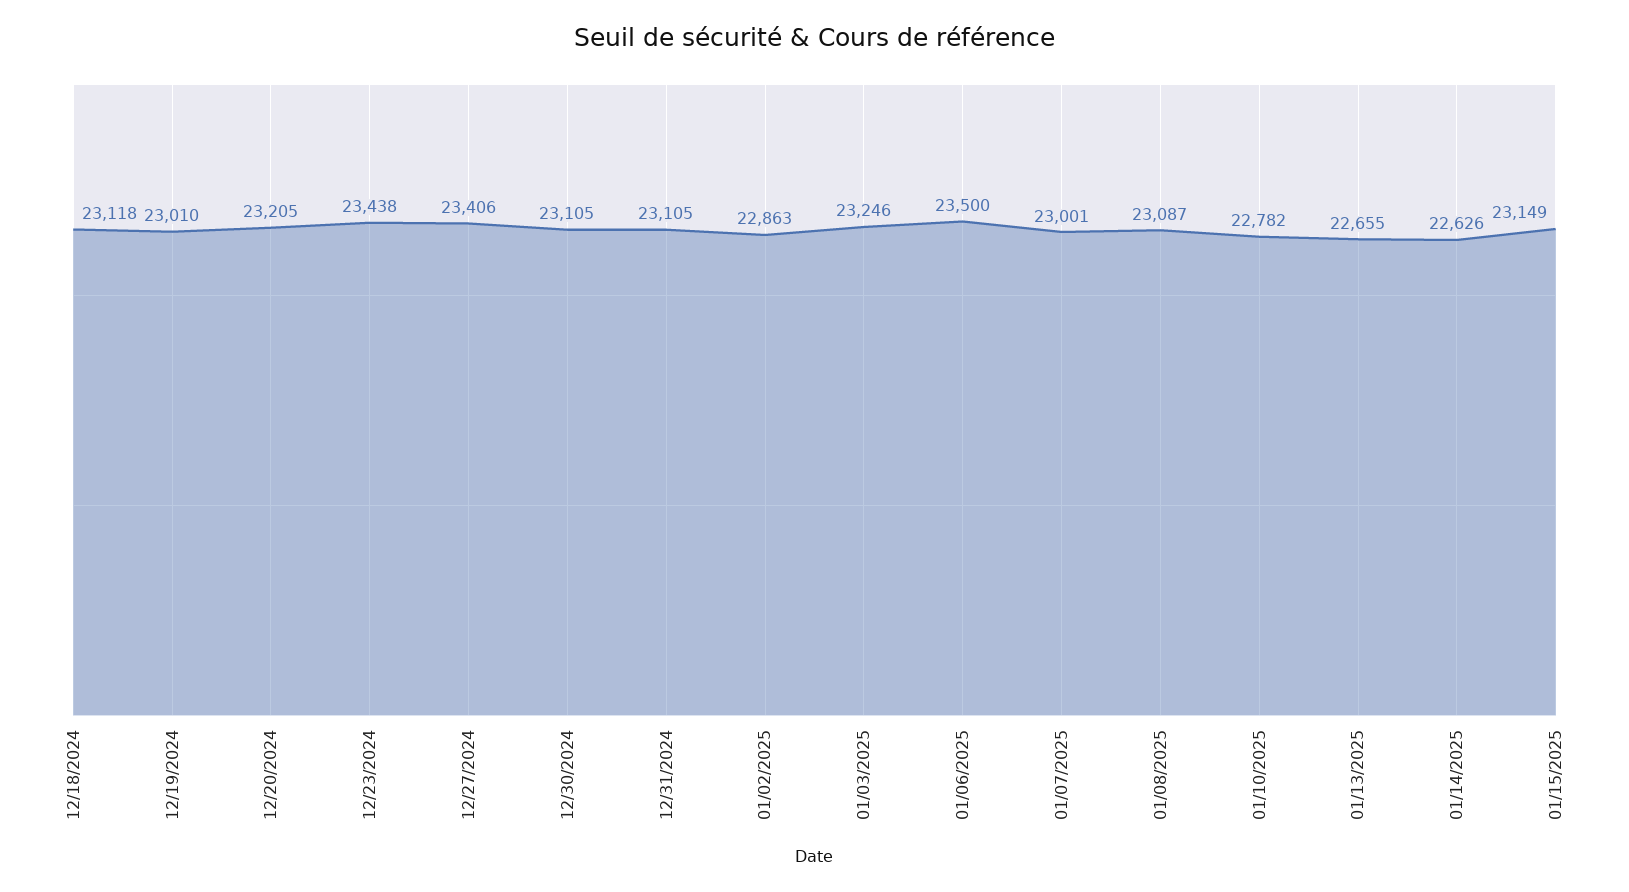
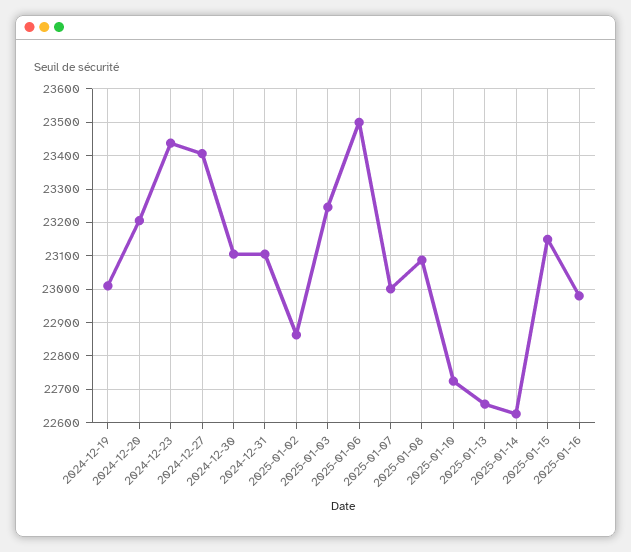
12/18/2024: 23118 -> none
01/10/2025: 22782 -> 22720
2025-01-16: none -> 22980

